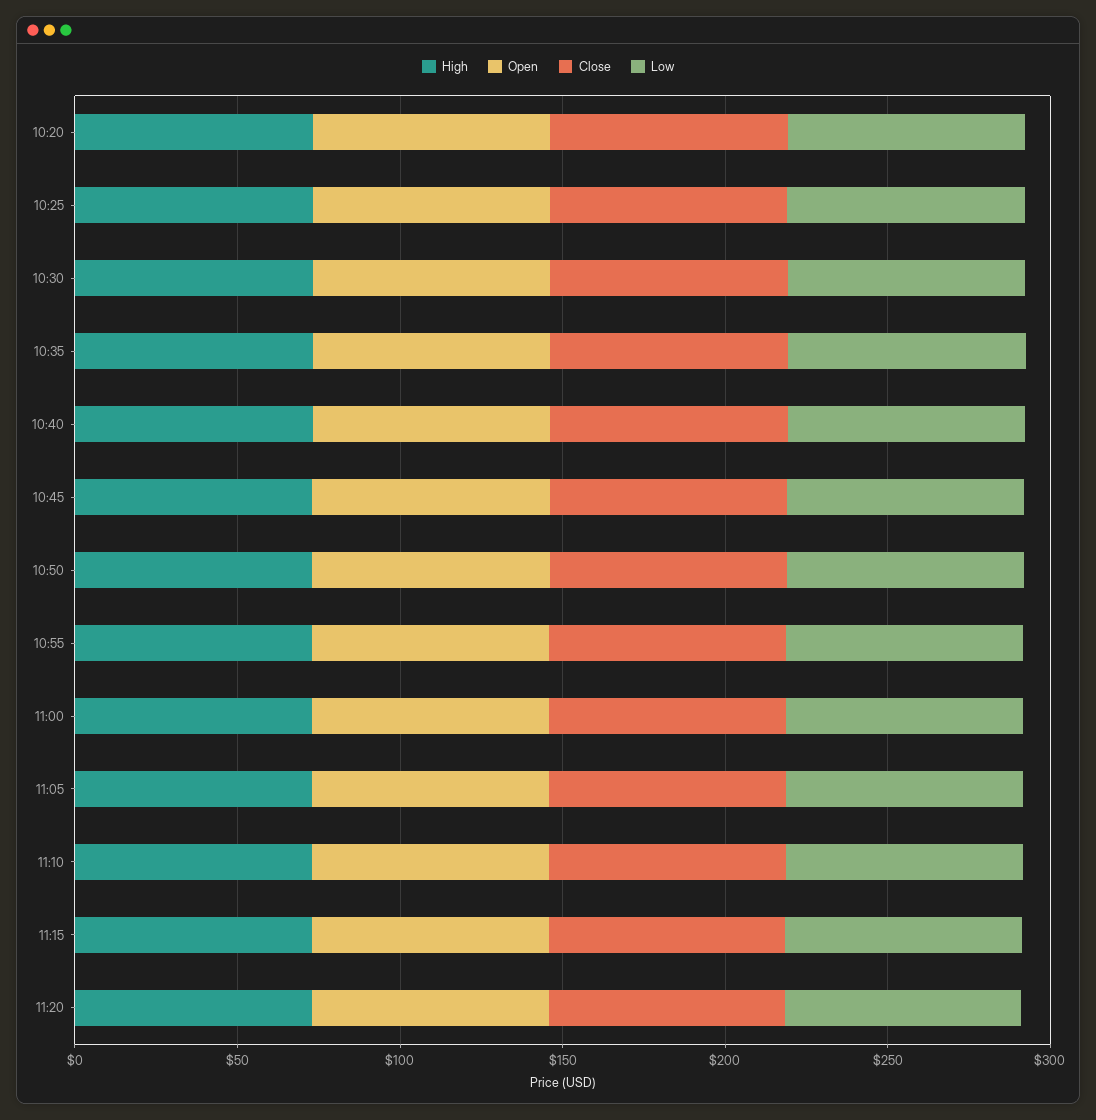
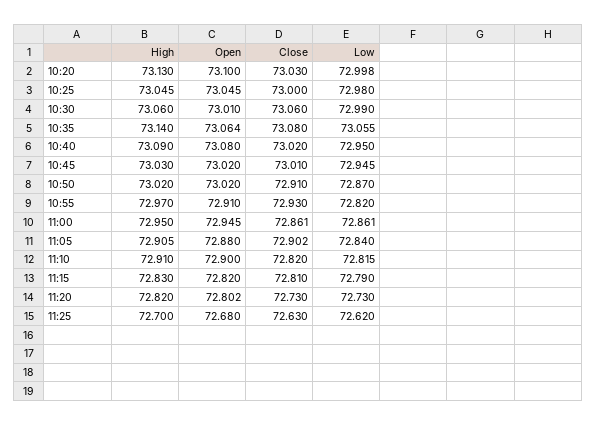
High, 11:25: none -> 72.7
Open, 11:25: none -> 72.68
Close, 11:25: none -> 72.63
Low, 11:25: none -> 72.62

